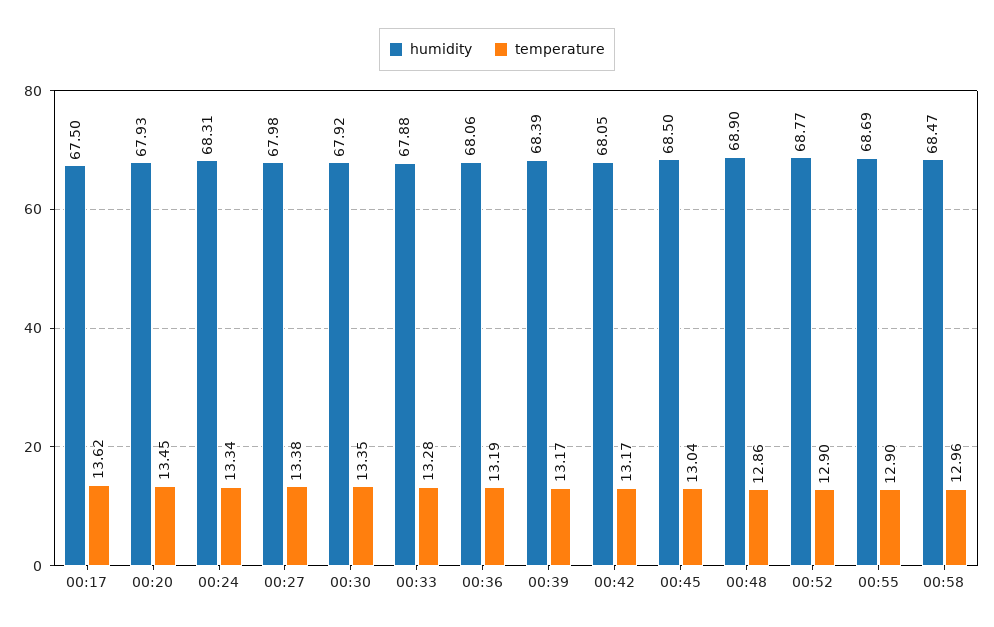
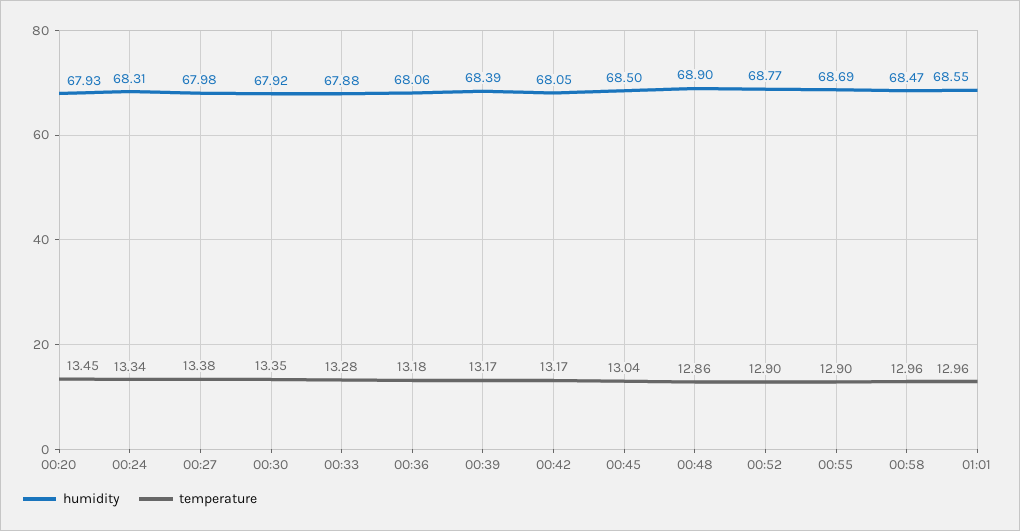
humidity, 00:17: 67.5 -> none
temperature, 00:17: 13.62 -> none
temperature, 00:36: 13.19 -> 13.18
humidity, 01:01: none -> 68.55
temperature, 01:01: none -> 12.96

